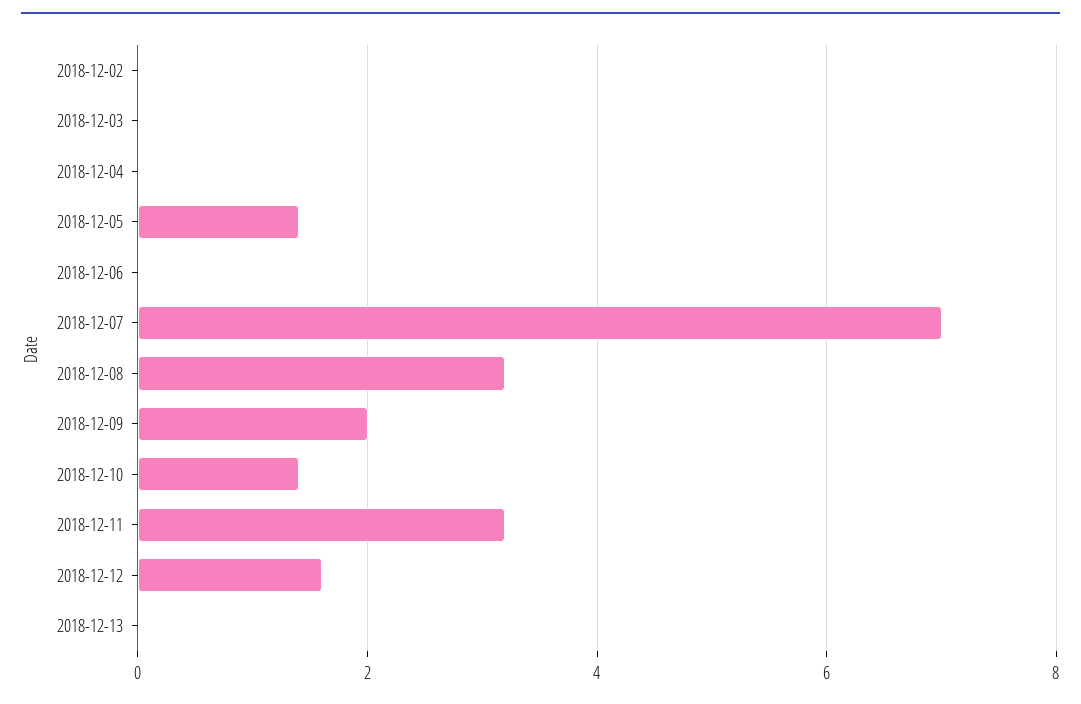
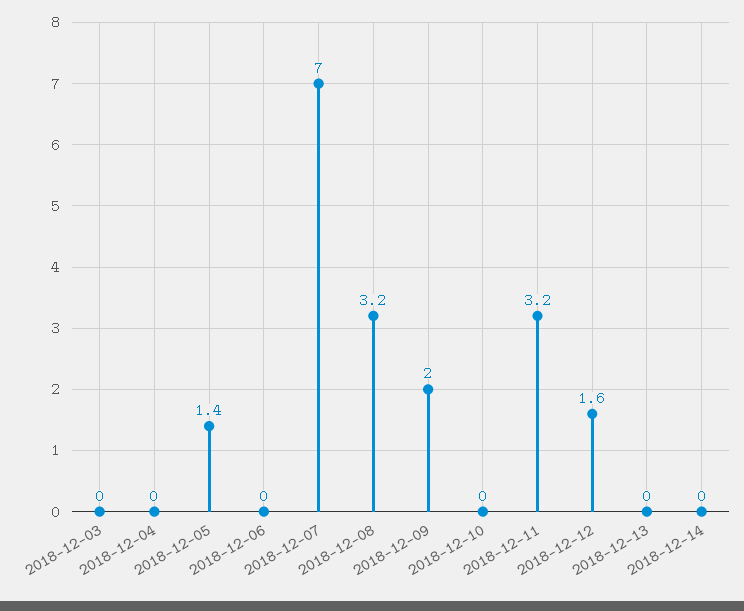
2018-12-02: 0 -> none
2018-12-10: 1.5 -> 0
2018-12-14: none -> 0

